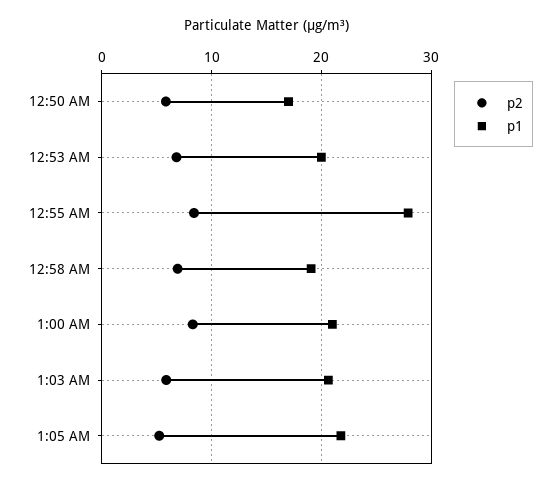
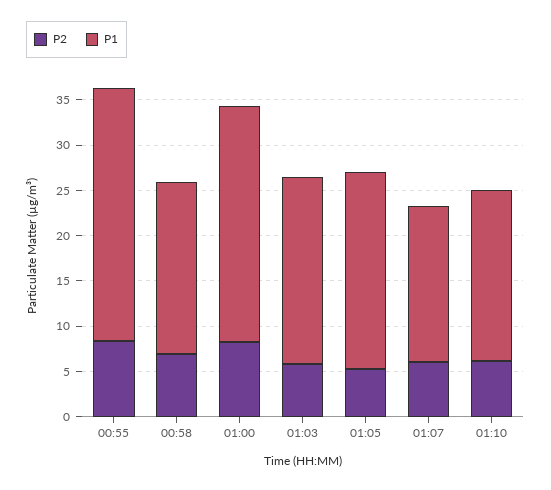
p2, 12:50 AM: 6 -> none
p1, 12:50 AM: 17 -> none
p2, 12:53 AM: 7 -> none
p1, 12:53 AM: 20 -> none
p1, 1:00 AM: 21 -> 26
p2, 01:07: none -> 6
p1, 01:07: none -> 17
p2, 01:10: none -> 6
p1, 01:10: none -> 19

